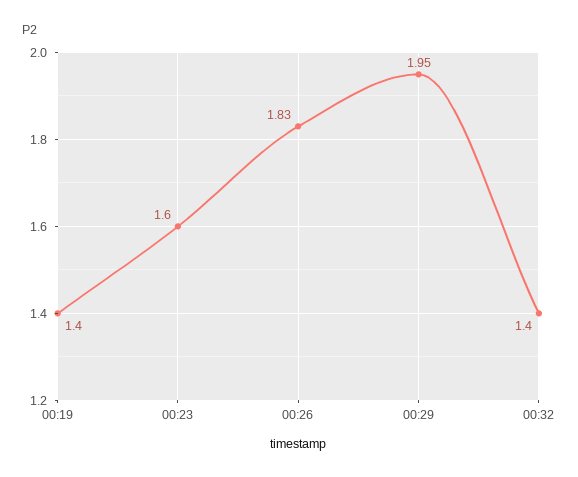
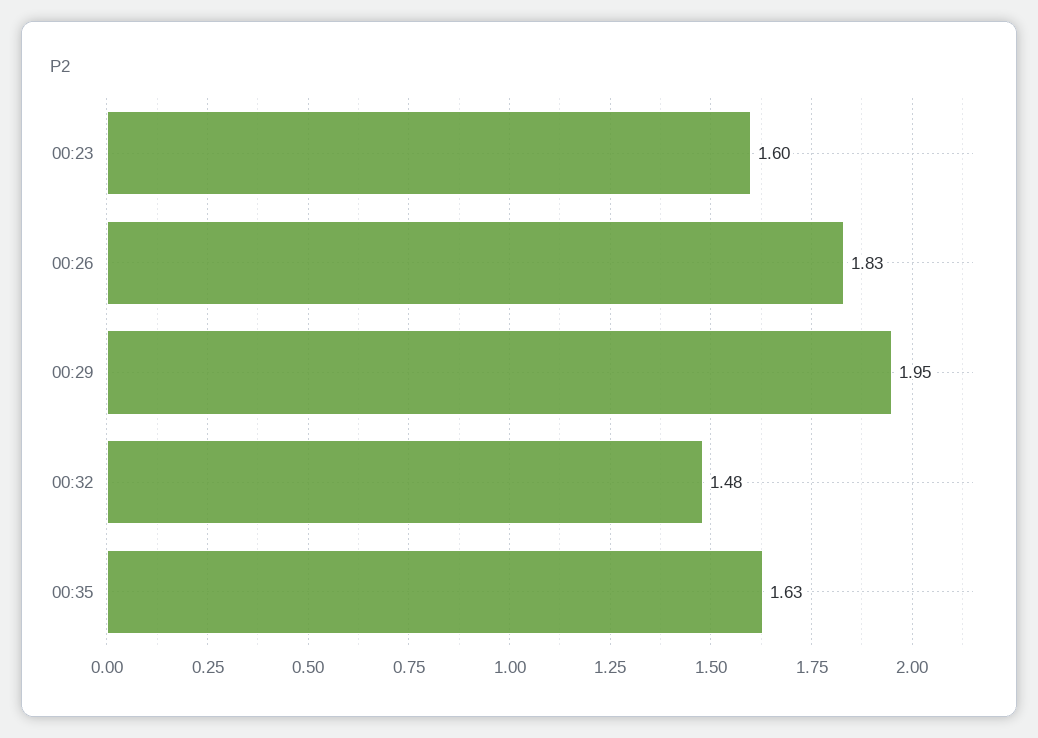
00:19: 1.4 -> none
00:32: 1.4 -> 1.48
00:35: none -> 1.63

